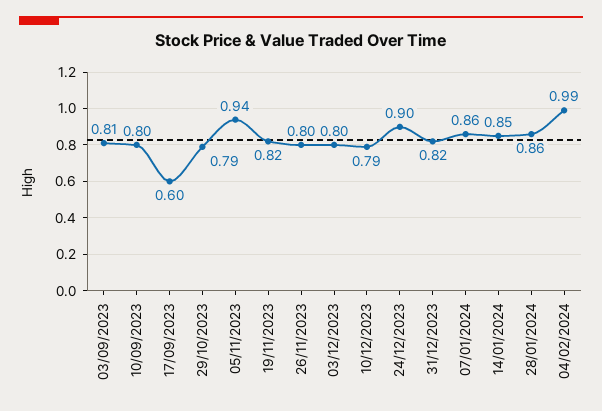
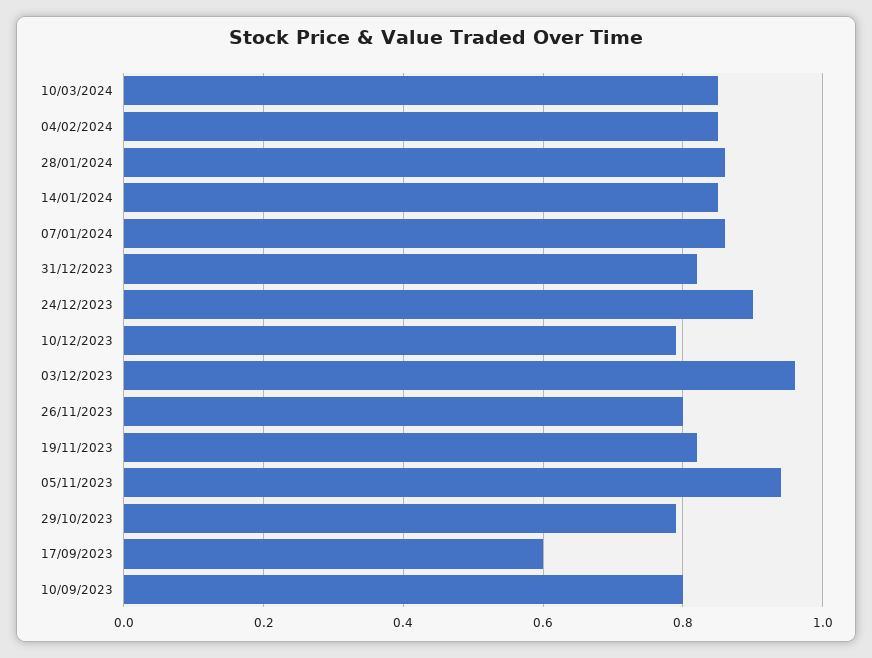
03/09/2023: 0.81 -> none
03/12/2023: 0.8 -> 0.95
04/02/2024: 0.99 -> 0.85
10/03/2024: none -> 0.85

